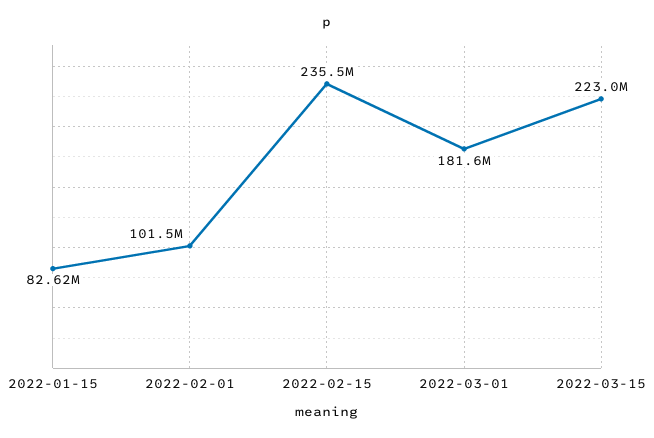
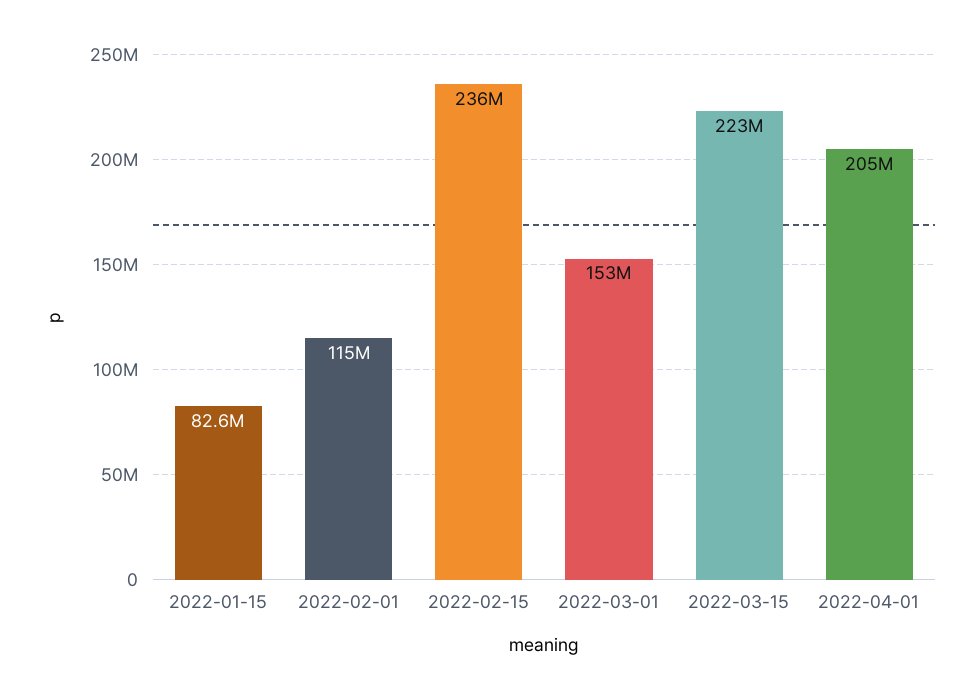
2022-02-01: 101500000 -> 115000000
2022-03-01: 181600000 -> 153000000
2022-04-01: none -> 205000000

